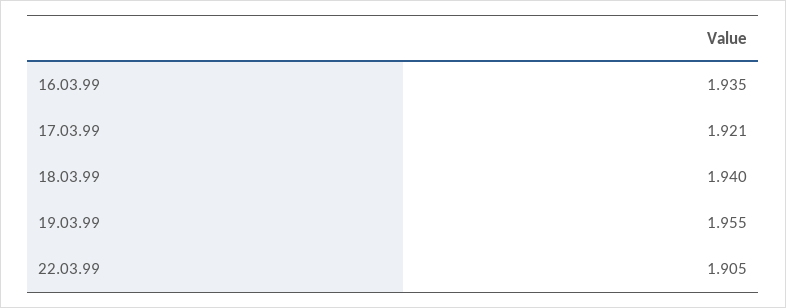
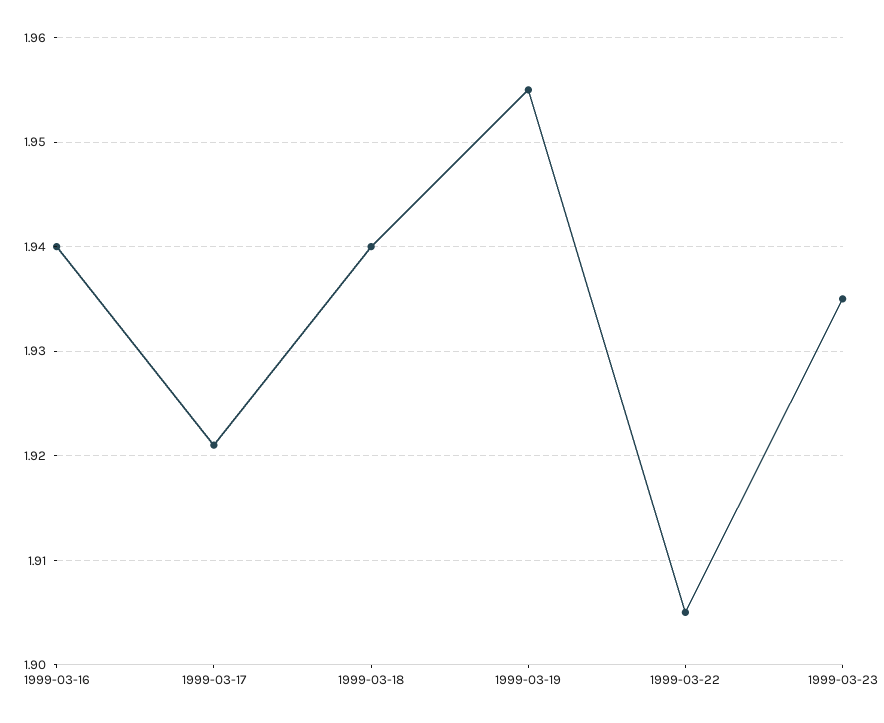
16.03.99: 1.935 -> 1.94
1999-03-23: none -> 1.935

